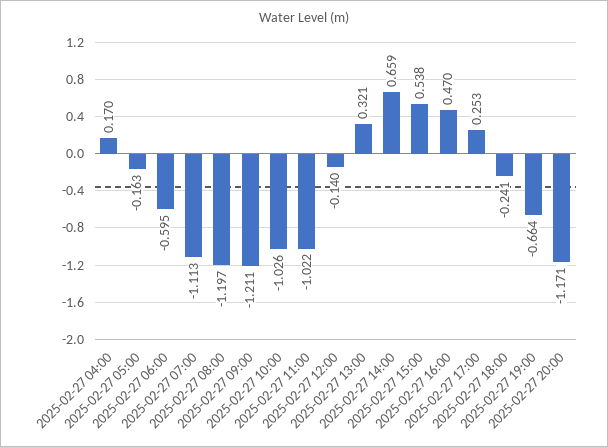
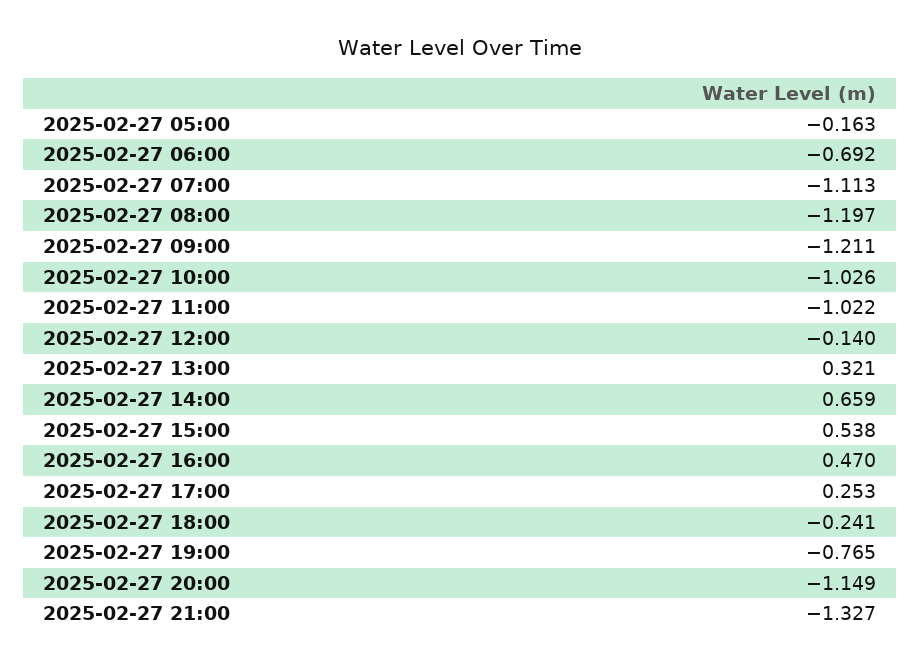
2025-02-27 04:00: 0.17 -> none
2025-02-27 06:00: -0.595 -> -0.692
2025-02-27 19:00: -0.664 -> -0.765
2025-02-27 20:00: -1.171 -> -1.149
2025-02-27 21:00: none -> -1.327

